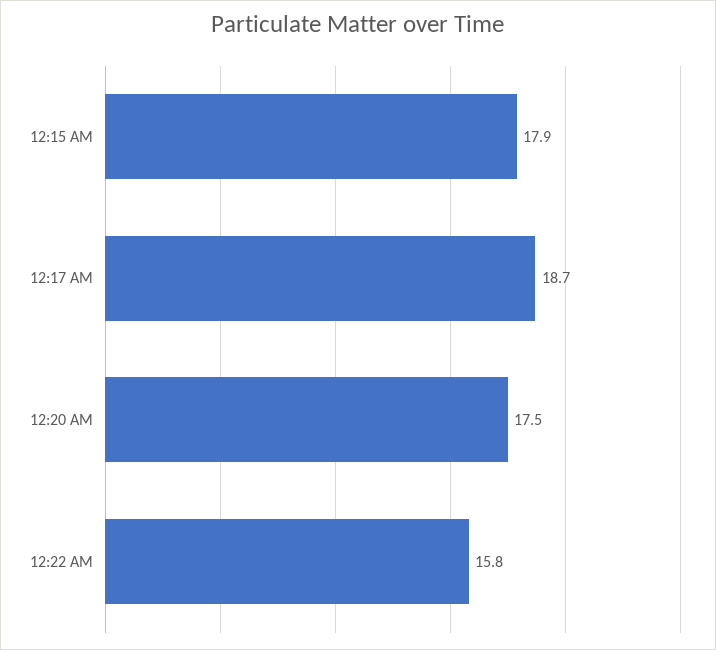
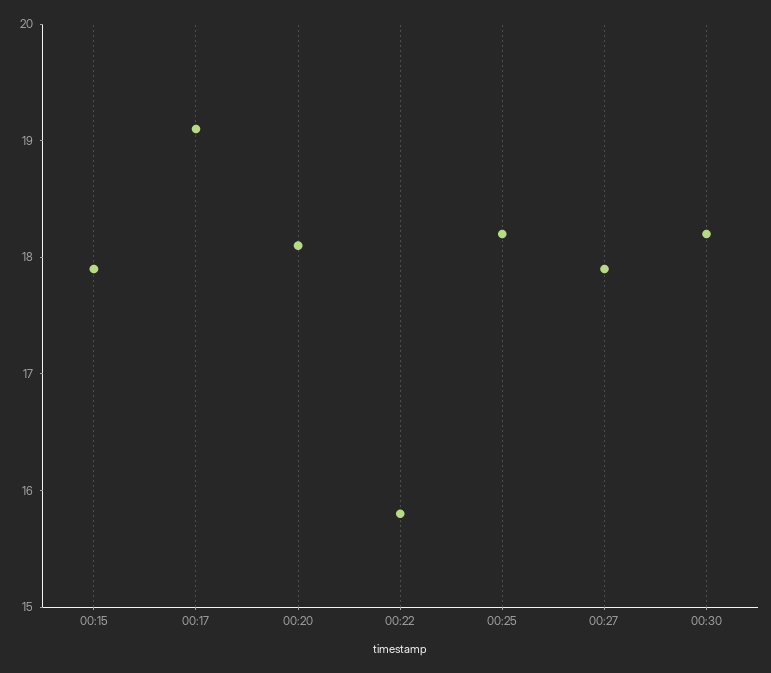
12:17 AM: 18.7 -> 19.1
12:20 AM: 17.5 -> 18.1
00:25: none -> 18.2
00:27: none -> 17.9
00:30: none -> 18.2

